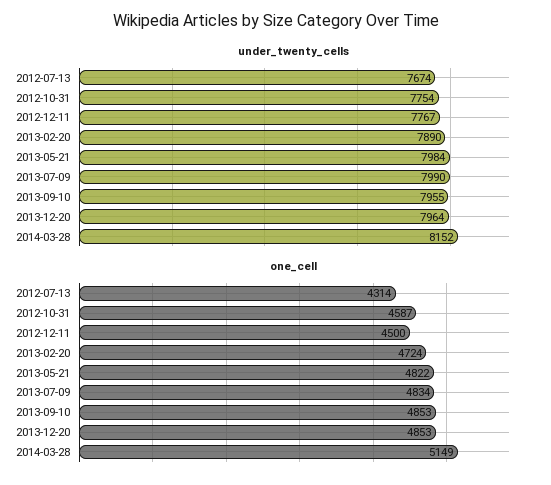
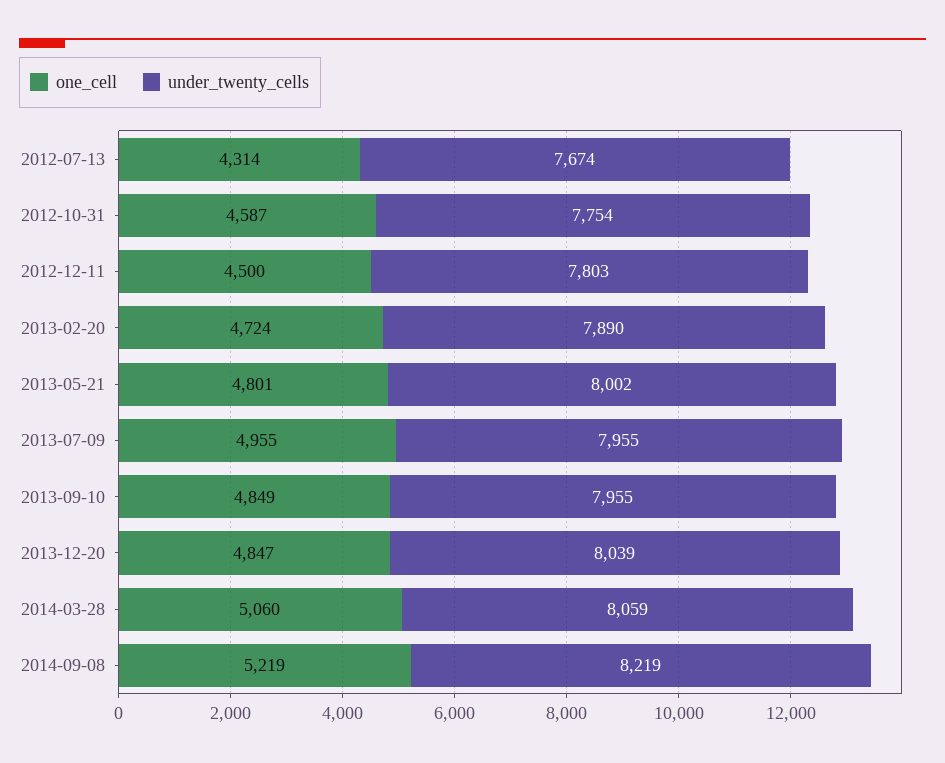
under_twenty_cells, 2012-12-11: 7767 -> 7803
under_twenty_cells, 2013-05-21: 7984 -> 8002
under_twenty_cells, 2013-07-09: 7990 -> 7955
under_twenty_cells, 2013-12-20: 7964 -> 8039
under_twenty_cells, 2014-03-28: 8152 -> 8059
one_cell, 2013-05-21: 4822 -> 4801
one_cell, 2013-07-09: 4834 -> 4955
one_cell, 2013-09-10: 4853 -> 4849
one_cell, 2013-12-20: 4853 -> 4847
one_cell, 2014-03-28: 5149 -> 5060
one_cell, 2014-09-08: none -> 5219
under_twenty_cells, 2014-09-08: none -> 8219

